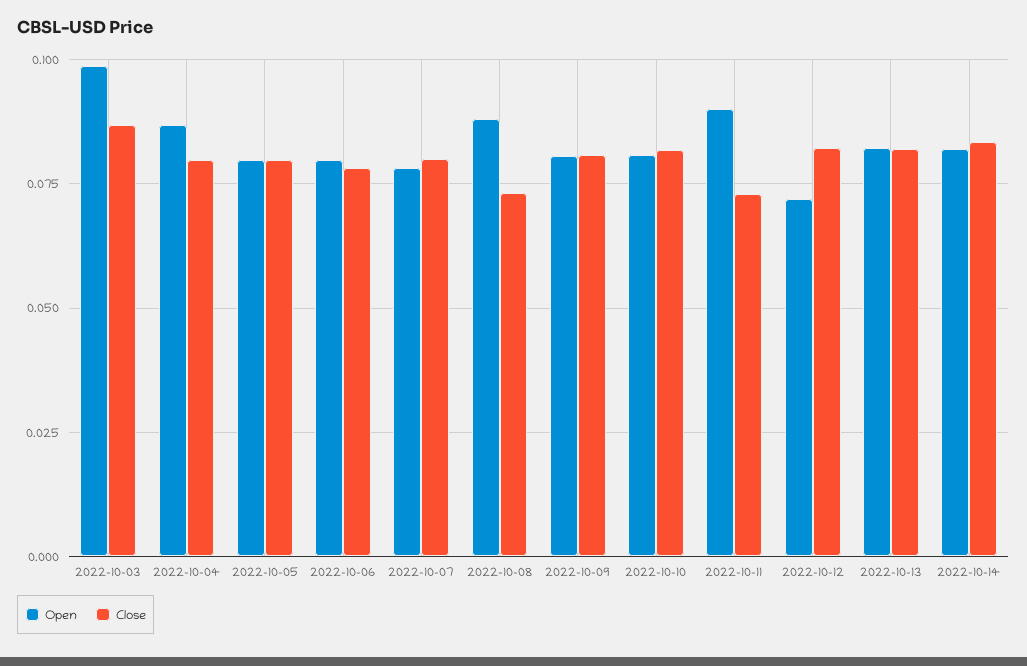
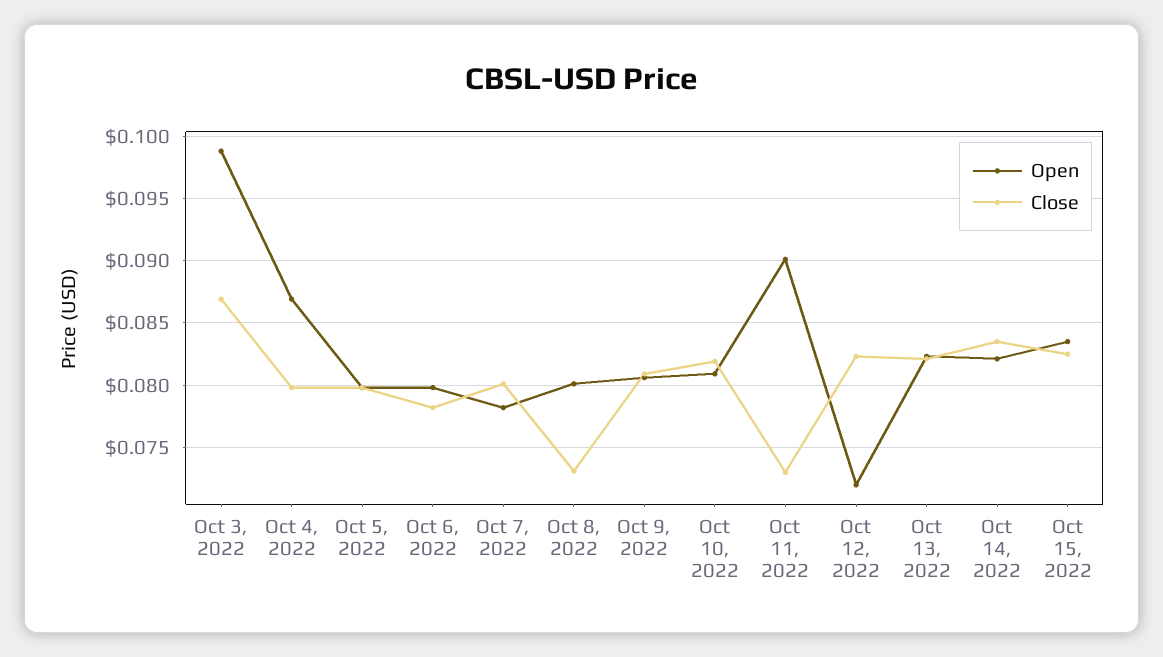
Open, 2022-10-08: 0.0875 -> 0.08
Open, Oct 15, 2022: none -> 0.0835
Close, Oct 15, 2022: none -> 0.0825

